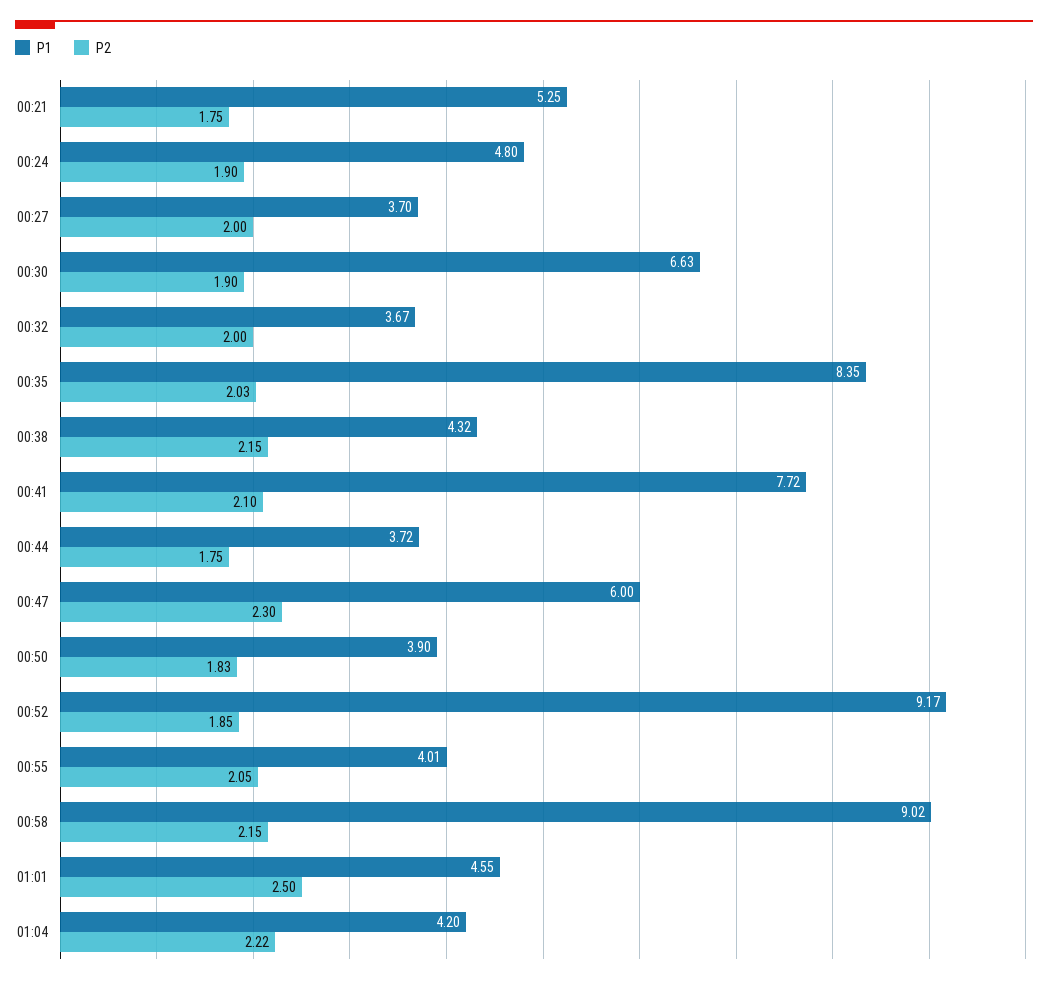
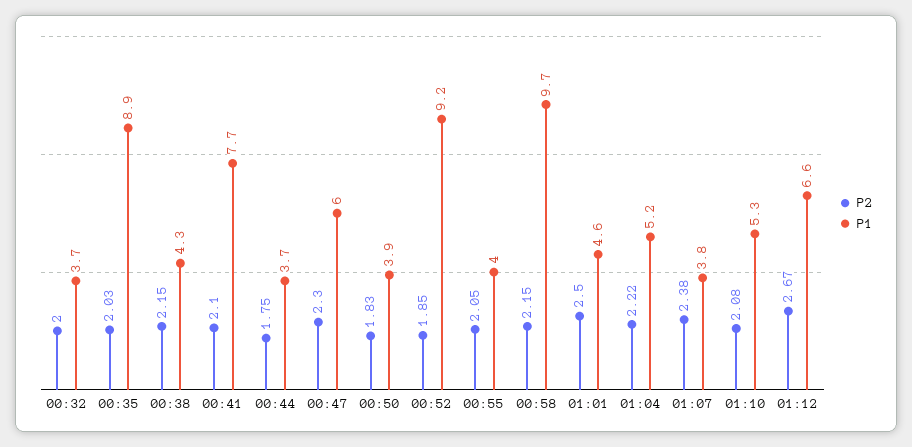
P1, 00:21: 5.25 -> none
P2, 00:21: 1.75 -> none
P1, 00:24: 4.8 -> none
P2, 00:24: 1.9 -> none
P1, 00:27: 3.7 -> none
P2, 00:27: 2 -> none
P1, 00:30: 6.63 -> none
P2, 00:30: 1.9 -> none
P1, 00:35: 8.35 -> 8.9
P1, 00:58: 9.02 -> 9.7
P1, 01:04: 4.2 -> 5.2
P2, 01:07: none -> 2.38
P1, 01:07: none -> 3.8
P2, 01:10: none -> 2.08
P1, 01:10: none -> 5.3
P2, 01:12: none -> 2.67
P1, 01:12: none -> 6.6

